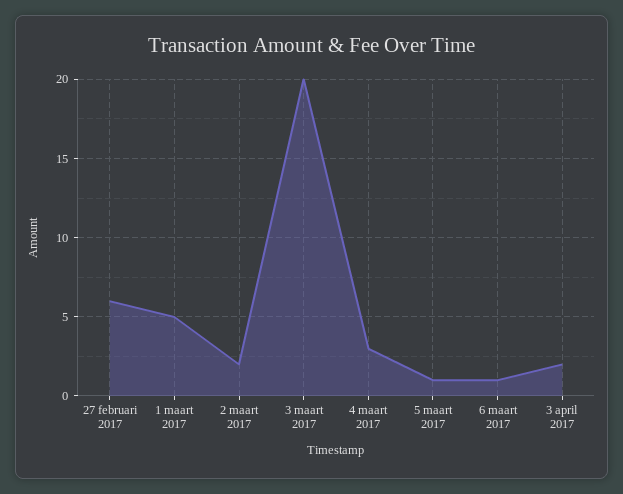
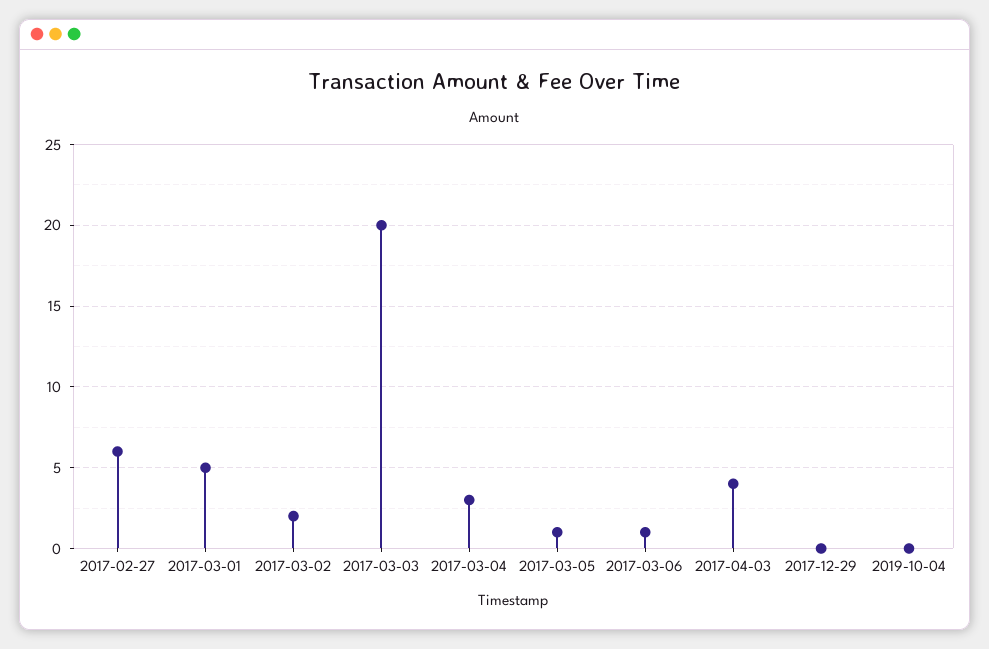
3 april 2017: 2 -> 4
2017-12-29: none -> 0
2019-10-04: none -> 0

